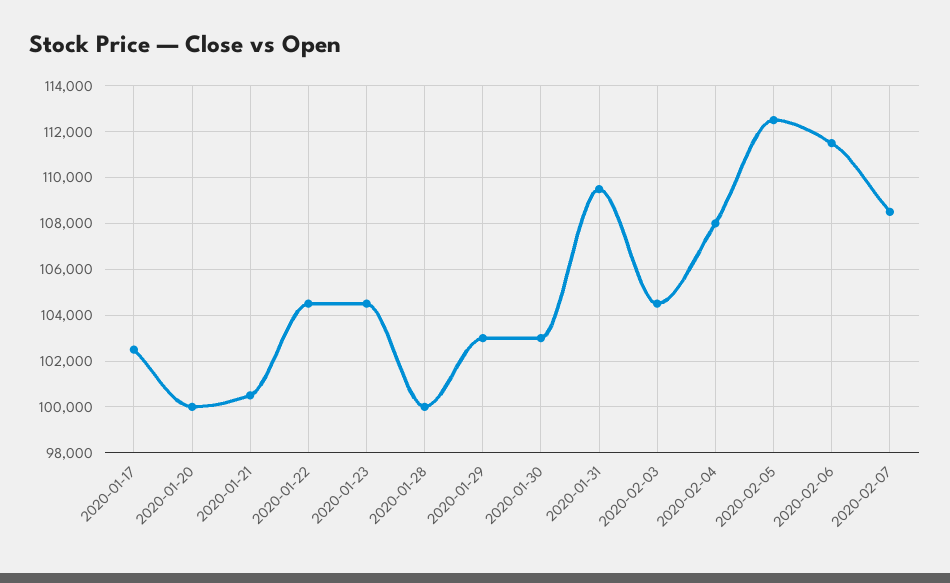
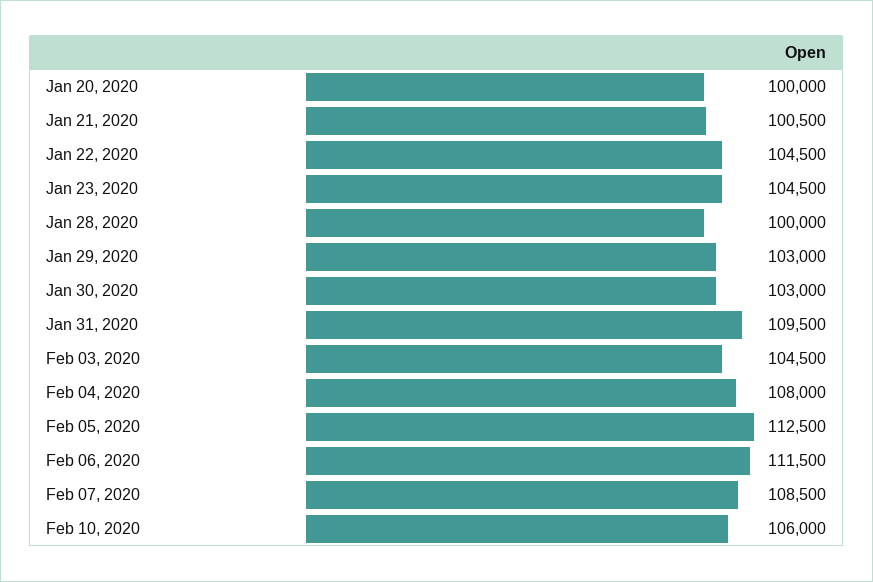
2020-01-17: 102500 -> none
Feb 10, 2020: none -> 106000

